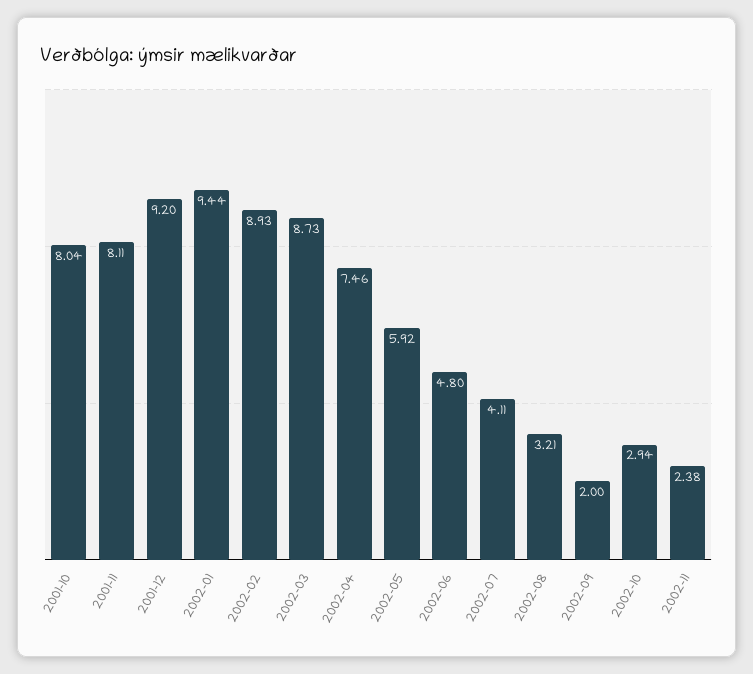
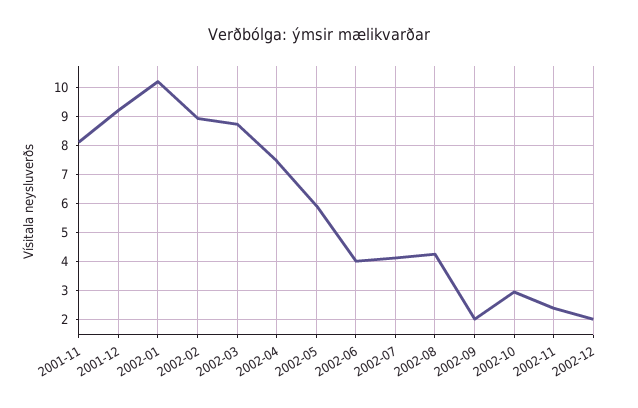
2001-10: 8.04 -> none
2002-01: 9.44 -> 10.25
2002-06: 4.8 -> 4
2002-08: 3.21 -> 4.25
2002-12: none -> 2

